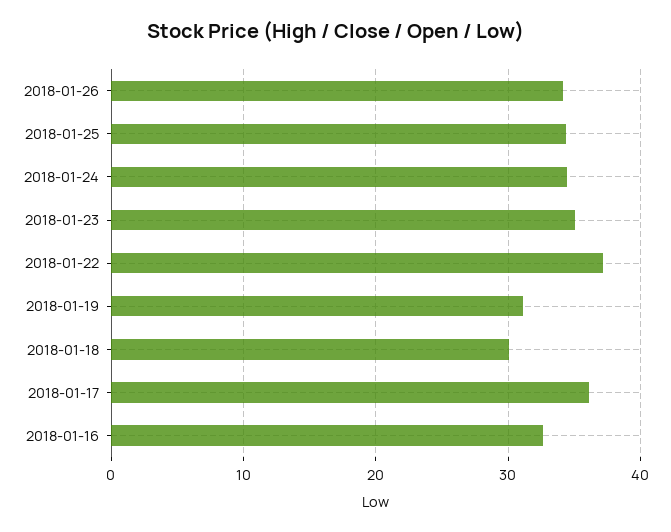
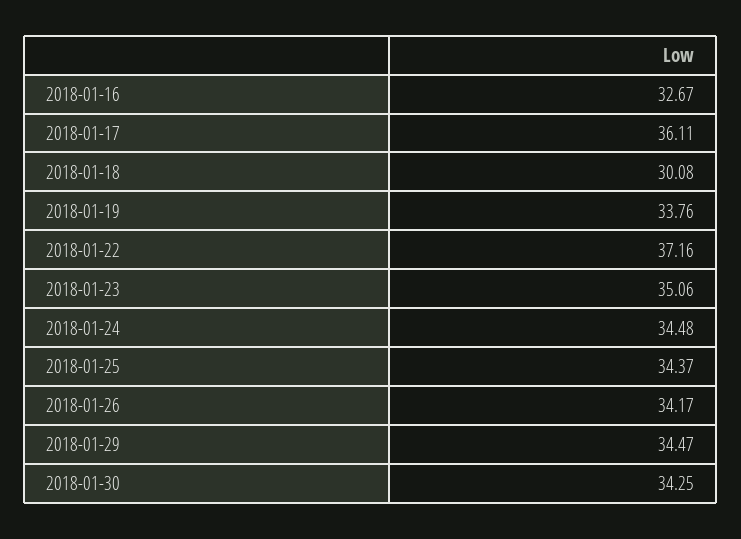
2018-01-19: 31 -> 33.76
2018-01-29: none -> 34.47
2018-01-30: none -> 34.25

